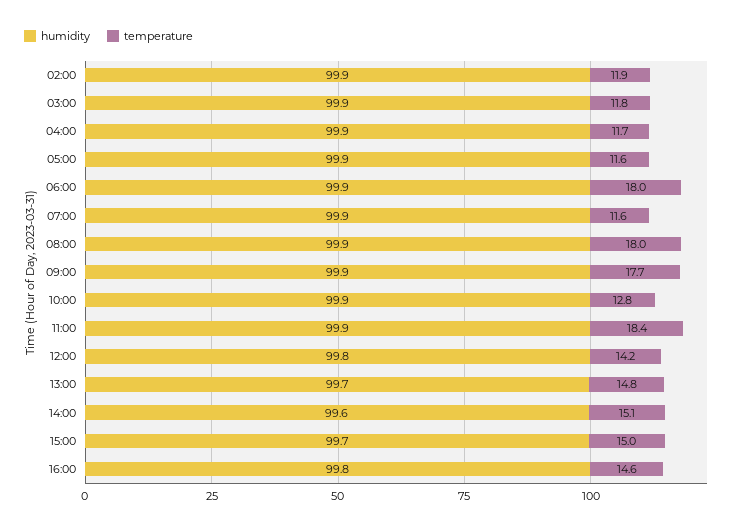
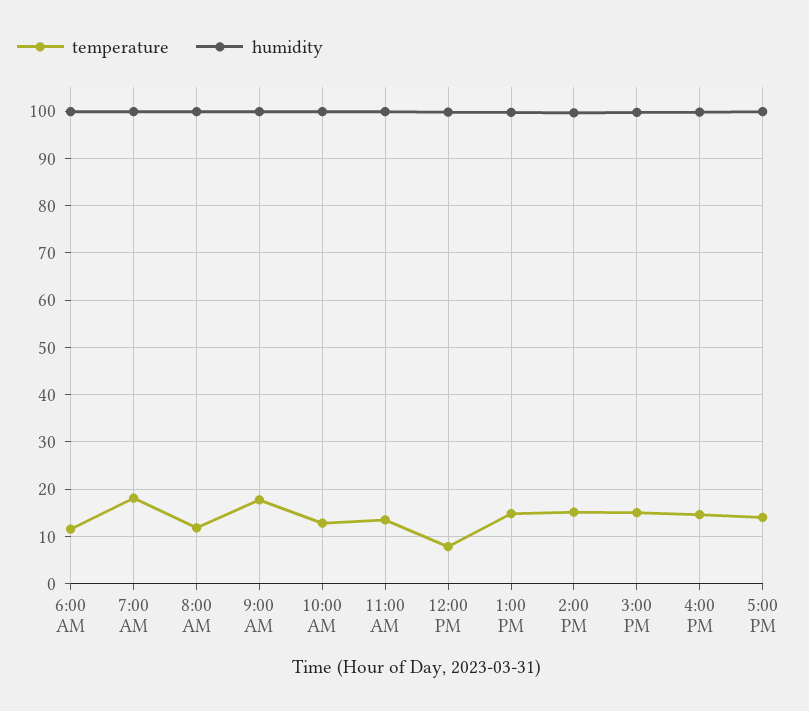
humidity, 02:00: 99.9 -> none
temperature, 02:00: 11.9 -> none
humidity, 03:00: 99.9 -> none
temperature, 03:00: 11.8 -> none
humidity, 04:00: 99.9 -> none
temperature, 04:00: 11.7 -> none
humidity, 05:00: 99.9 -> none
temperature, 05:00: 11.6 -> none
temperature, 06:00: 18 -> 12
temperature, 07:00: 11.6 -> 18
temperature, 08:00: 18 -> 12
temperature, 11:00: 18.4 -> 14
temperature, 12:00: 14.2 -> 8
temperature, 5:00 PM: none -> 14
humidity, 5:00 PM: none -> 100

